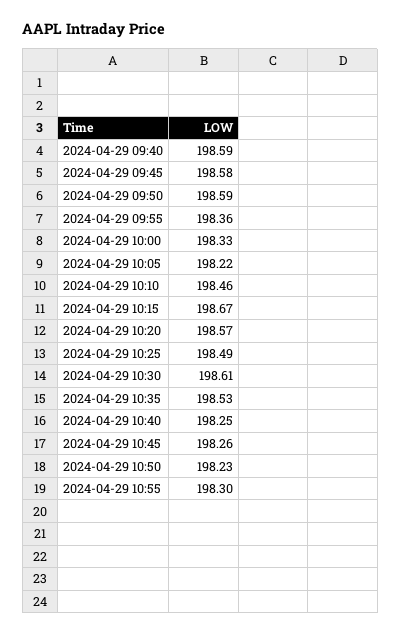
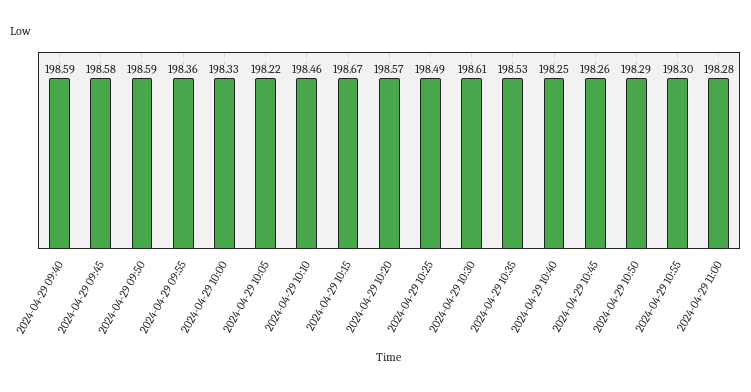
2024-04-29 10:50: 198.23 -> 198.29
2024-04-29 11:00: none -> 198.28

